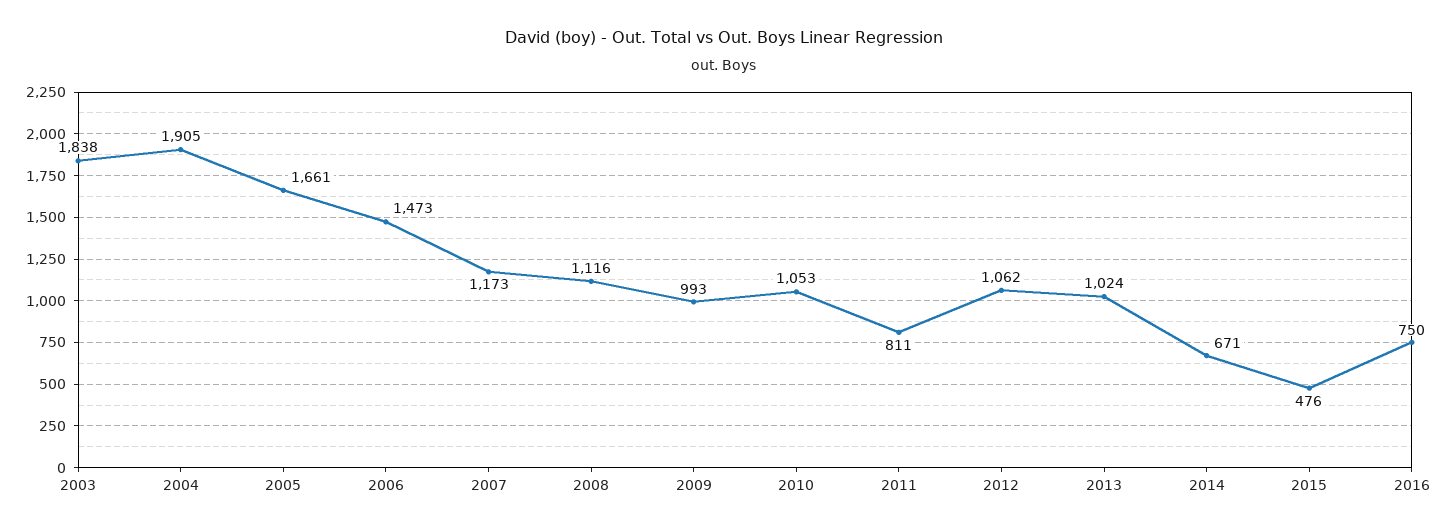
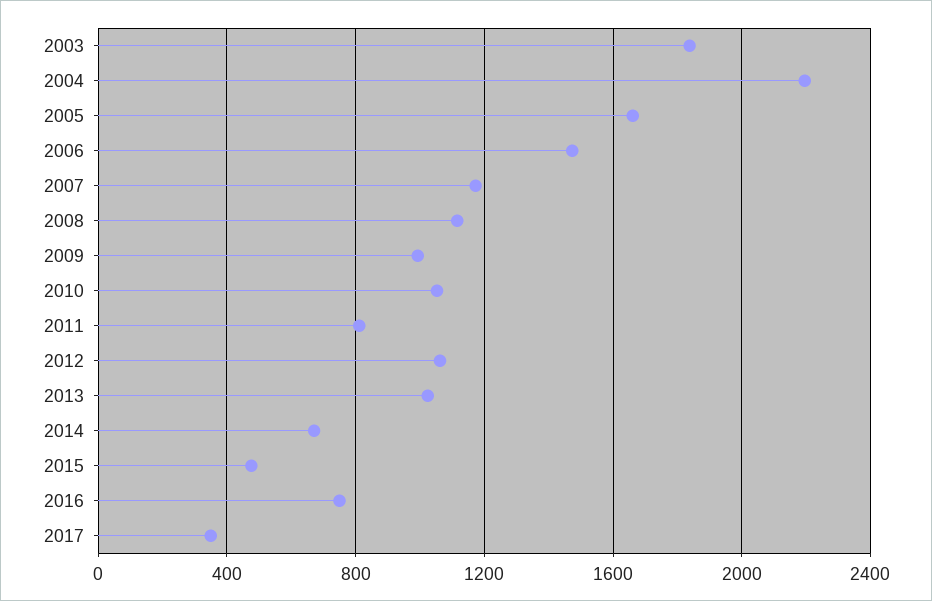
2004: 1905 -> 2200
2017: none -> 350

